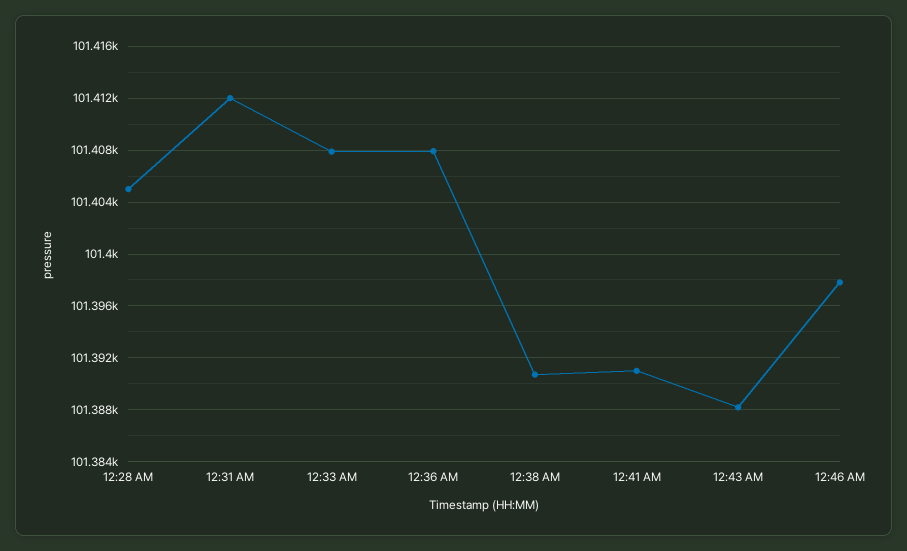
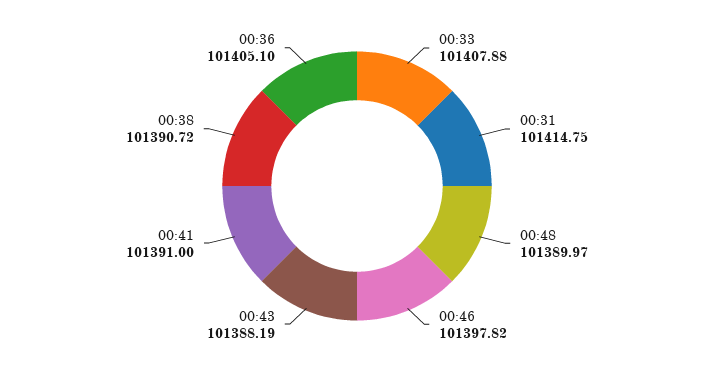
12:28 AM: 101405 -> none
12:31 AM: 101412 -> 101414.75
12:36 AM: 101408 -> 101405.1
00:48: none -> 101389.97

